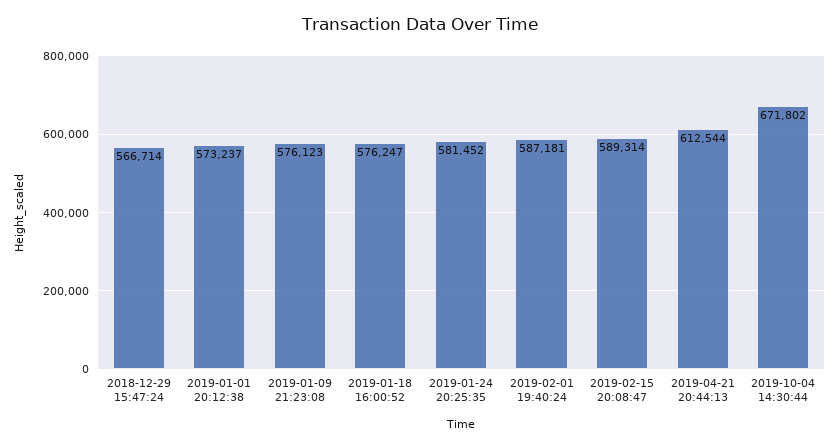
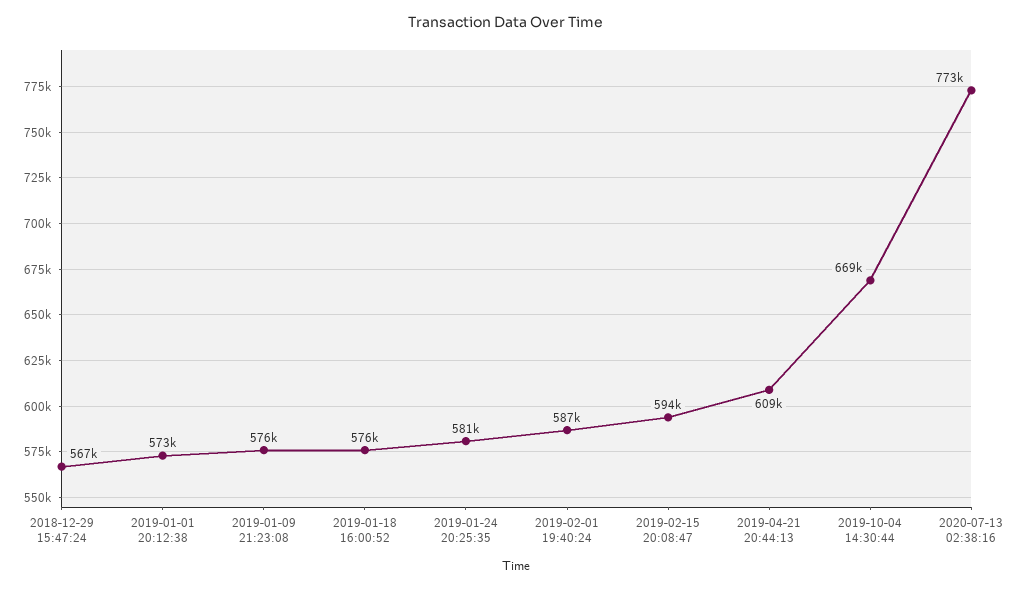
2019-02-15 20:08:47: 589314 -> 594000
2019-04-21 20:44:13: 612544 -> 609000
2019-10-04 14:30:44: 671802 -> 669000
2020-07-13 02:38:16: none -> 773000

